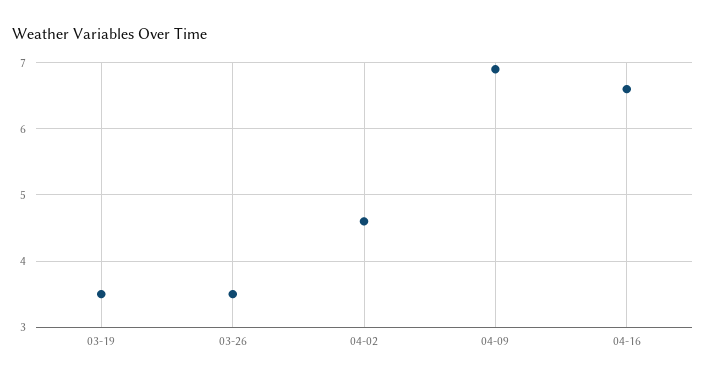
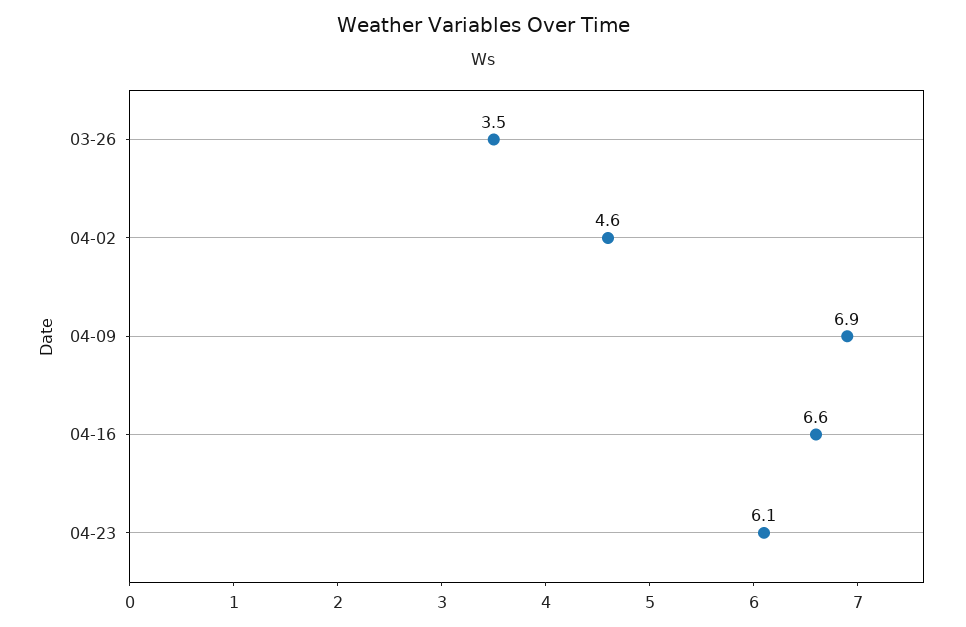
03-19: 3.5 -> none
04-23: none -> 6.1

